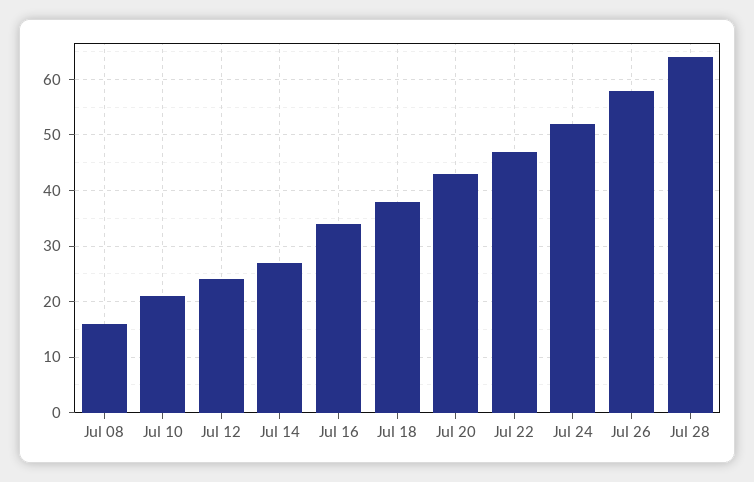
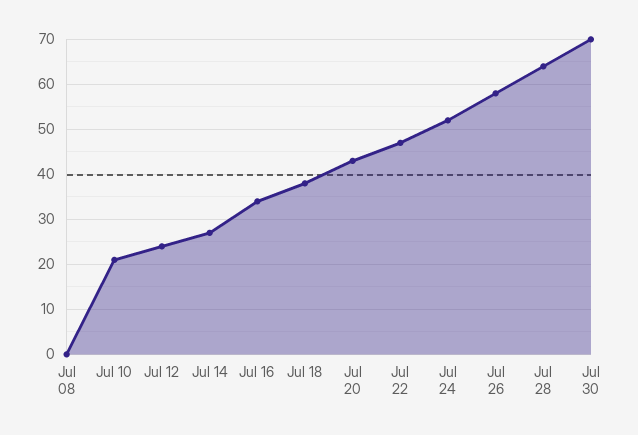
Jul 08: 15 -> 0
Jul 30: none -> 70

